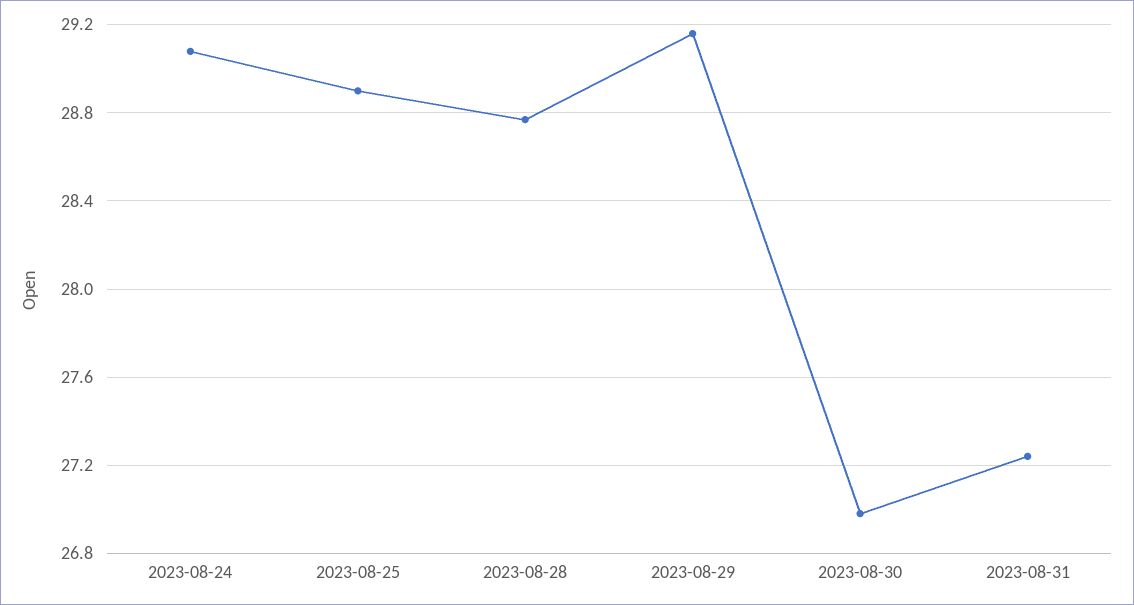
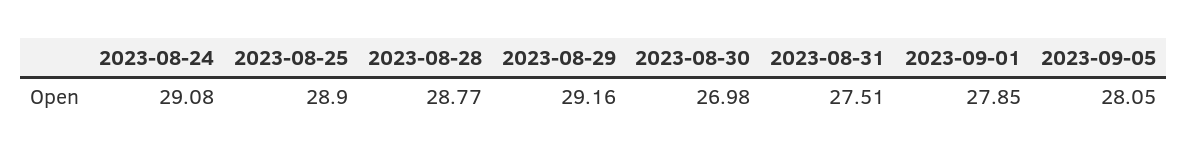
2023-08-31: 27.25 -> 27.51
2023-09-01: none -> 27.85
2023-09-05: none -> 28.05

